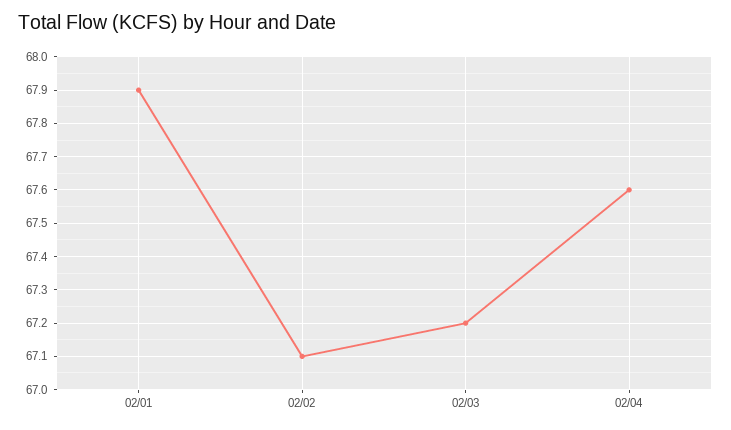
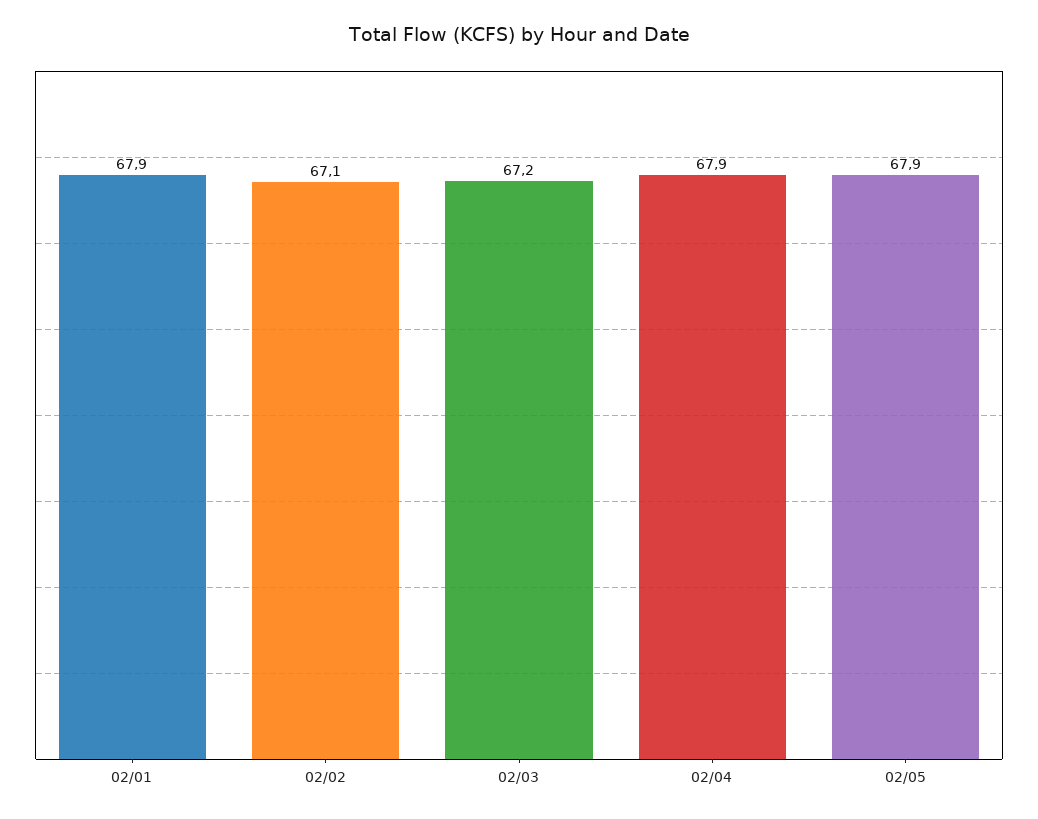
02/04: 67.6 -> 67.9
02/05: none -> 67.9

